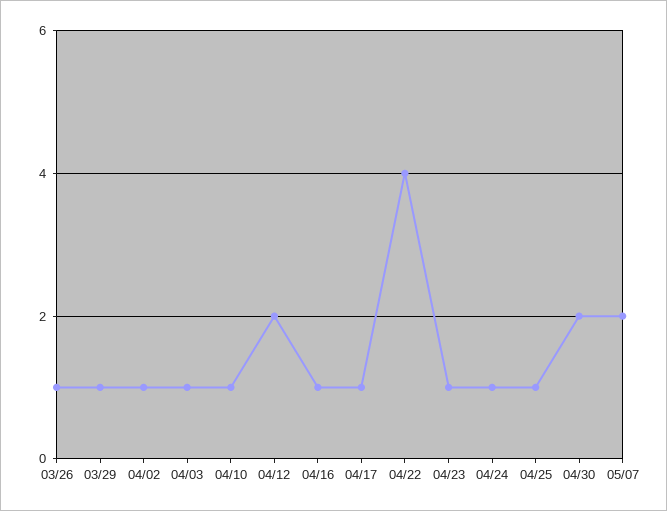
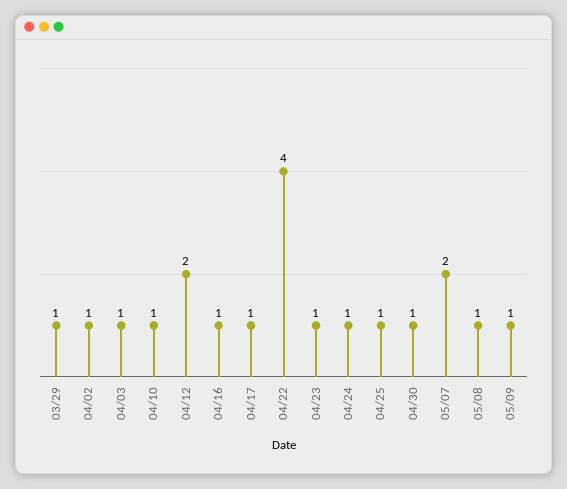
03/26: 1 -> none
04/30: 2 -> 1
05/08: none -> 1
05/09: none -> 1

